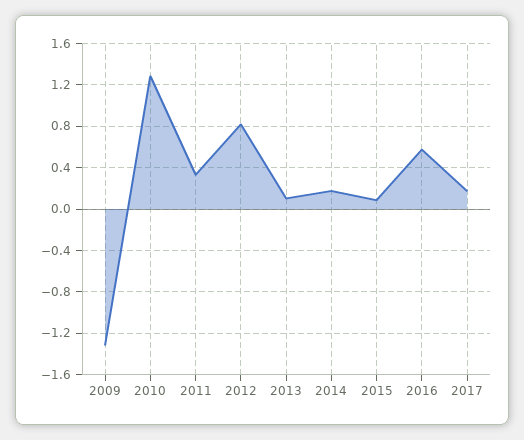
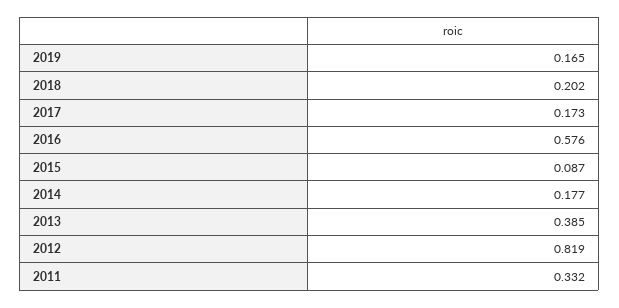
2009: -1.3 -> none
2010: 1.3 -> none
2013: 0.1 -> 0.385
2019: none -> 0.165
2018: none -> 0.202

